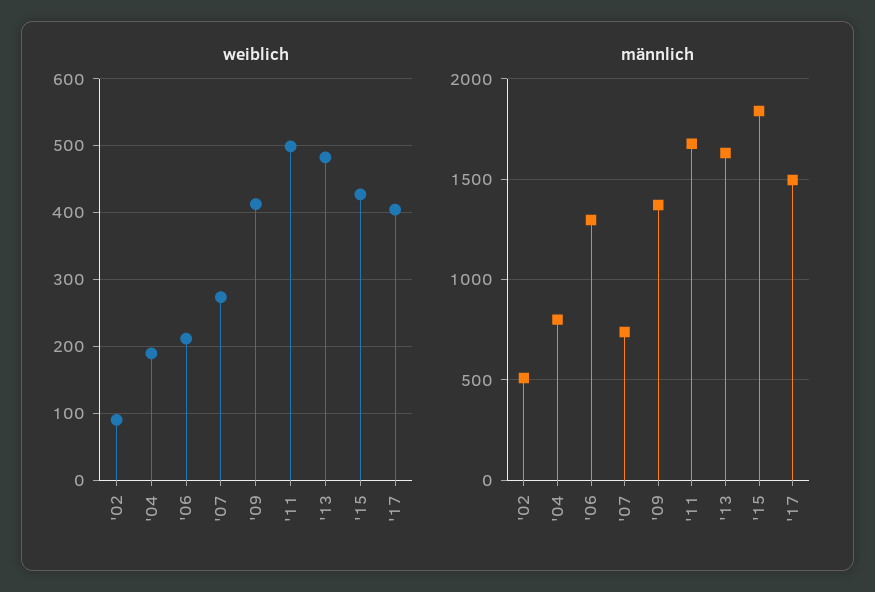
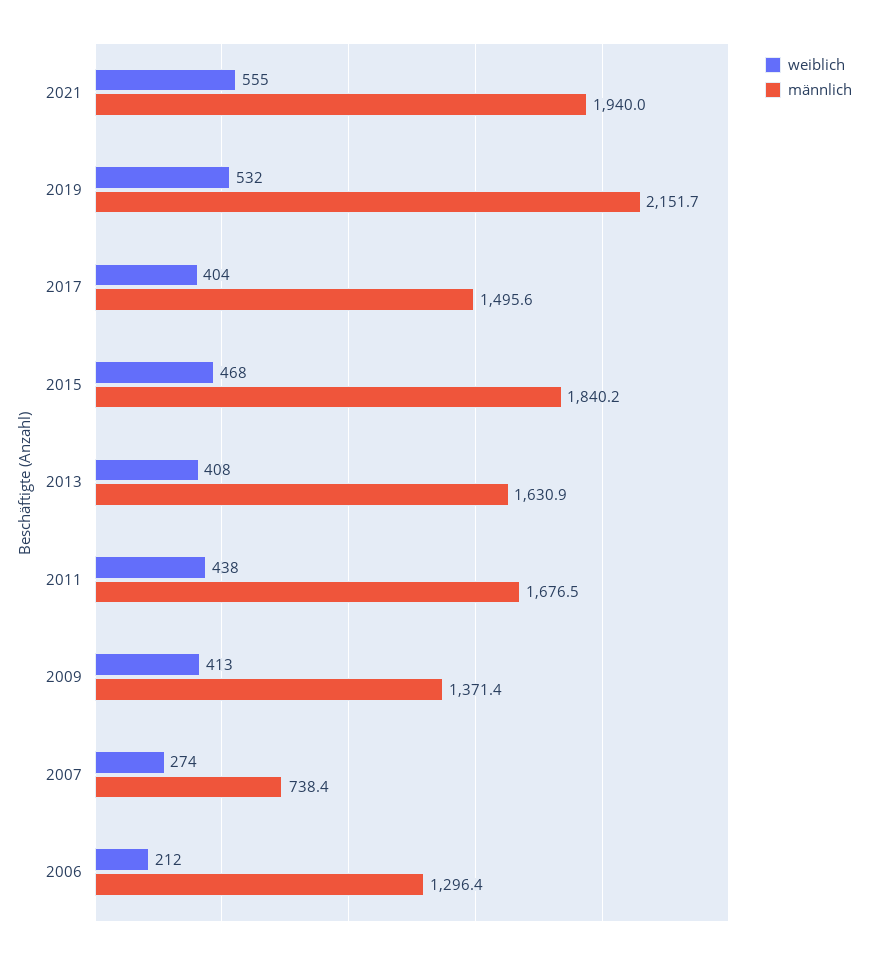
weiblich, '02: 90 -> none
weiblich, '04: 190 -> none
weiblich, '11: 500 -> 438
weiblich, '13: 480 -> 408
weiblich, '15: 430 -> 468
männlich, '02: 500 -> none
männlich, '04: 800 -> none
weiblich, 2021: none -> 555
männlich, 2021: none -> 1940
weiblich, 2019: none -> 532
männlich, 2019: none -> 2151.7

